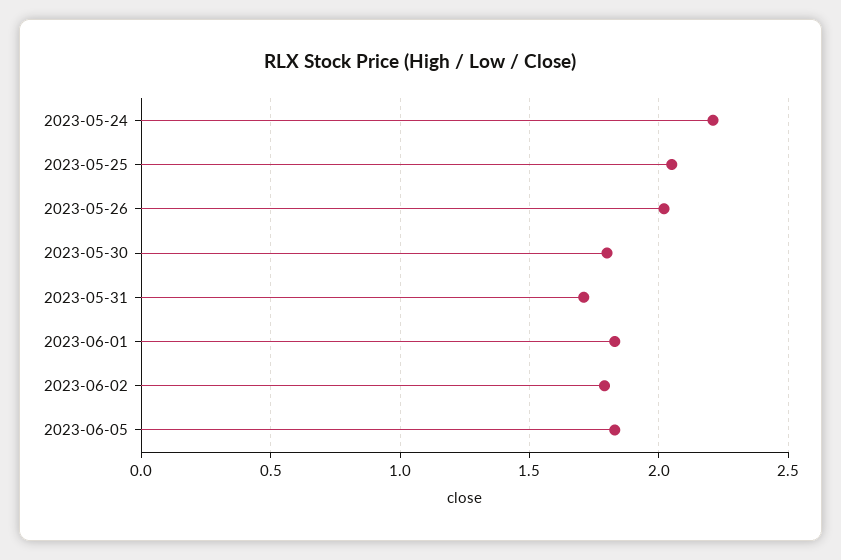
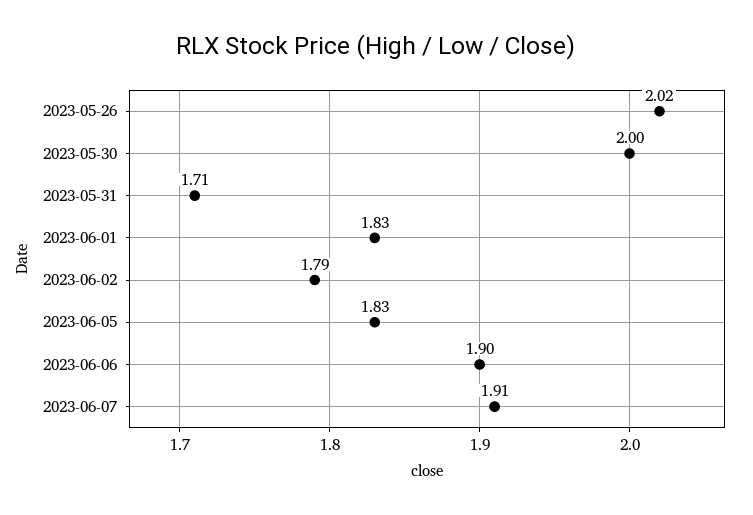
2023-05-24: 2.2 -> none
2023-05-25: 2.05 -> none
2023-05-30: 1.8 -> 2
2023-06-06: none -> 1.9
2023-06-07: none -> 1.91

